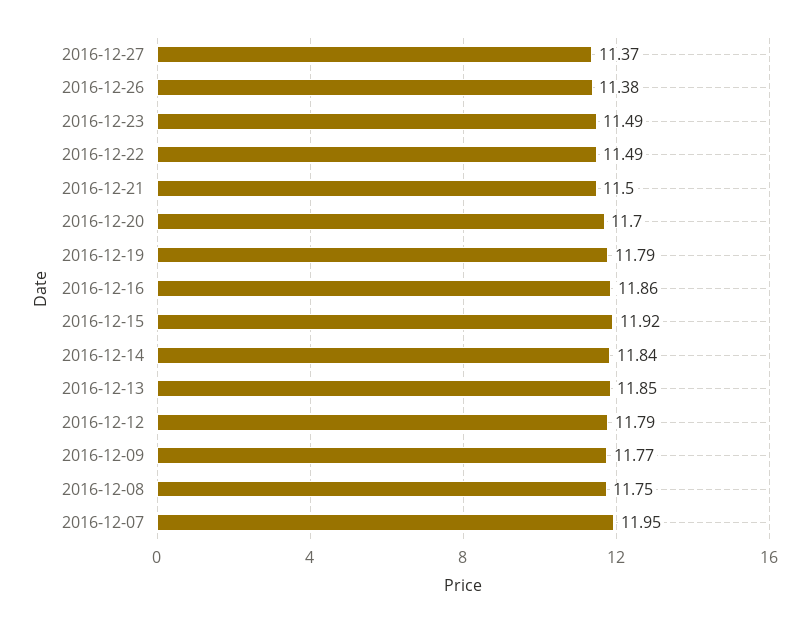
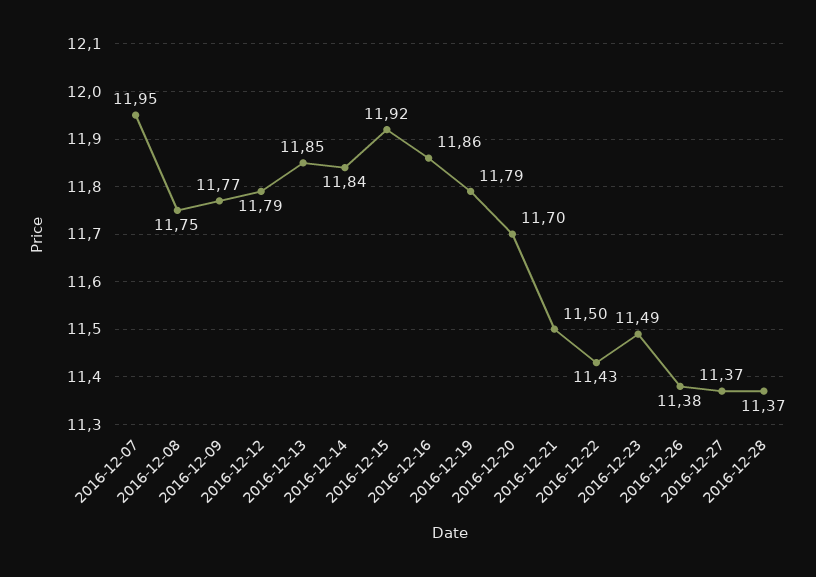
2016-12-22: 11.49 -> 11.43
2016-12-28: none -> 11.37

